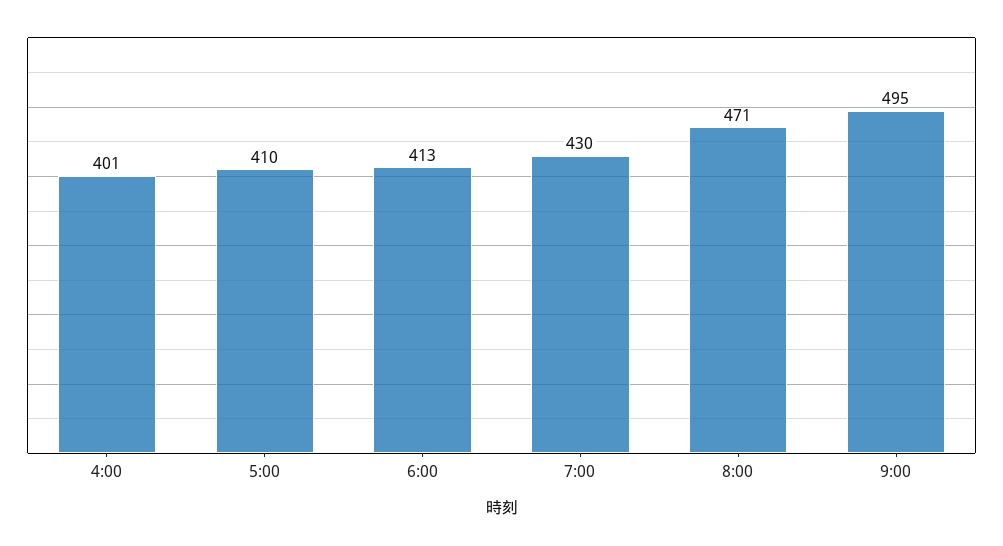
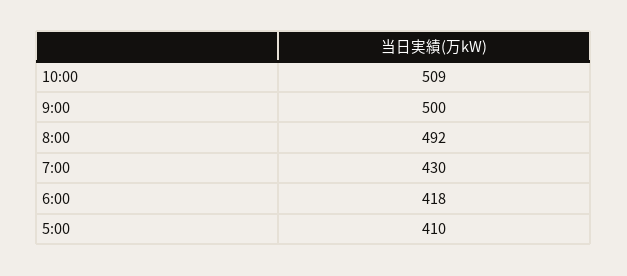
4:00: 401 -> none
6:00: 413 -> 418
8:00: 471 -> 492
9:00: 495 -> 500
10:00: none -> 509

